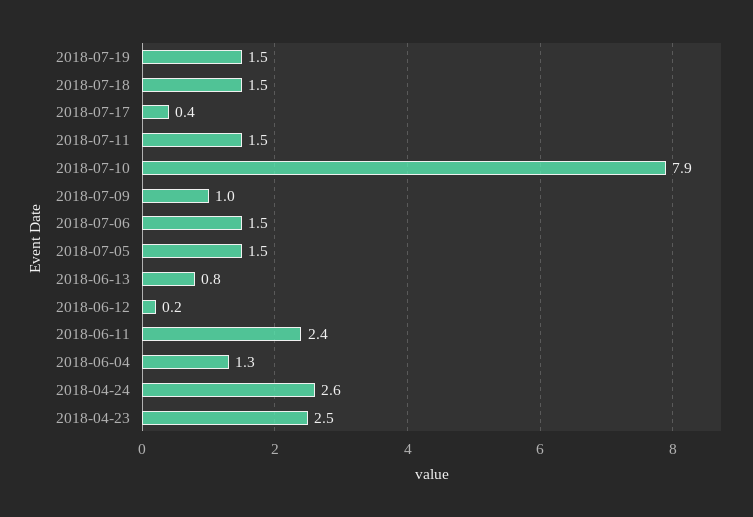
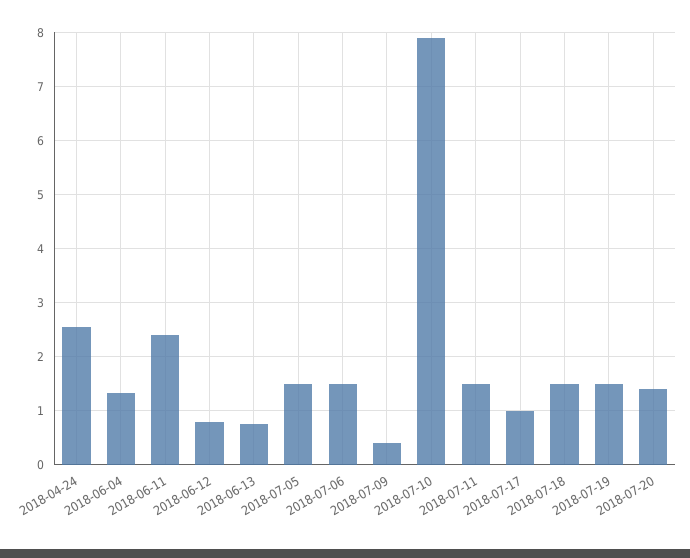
2018-07-17: 0.4 -> 1
2018-07-09: 1 -> 0.4
2018-06-12: 0.2 -> 0.8
2018-04-23: 2.5 -> none
2018-07-20: none -> 1.4

